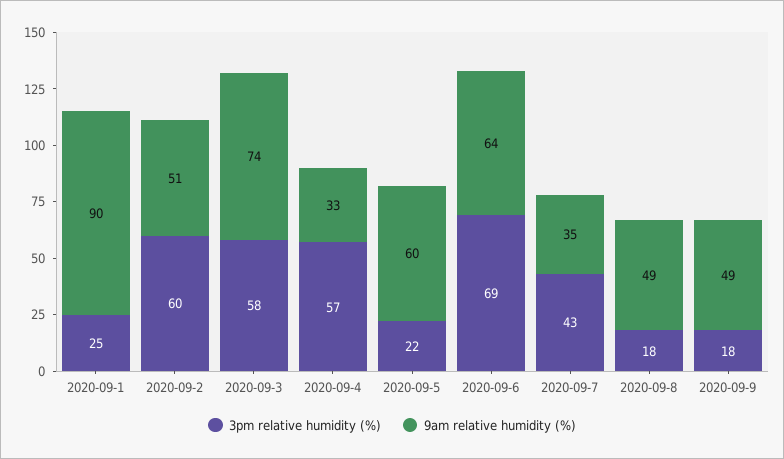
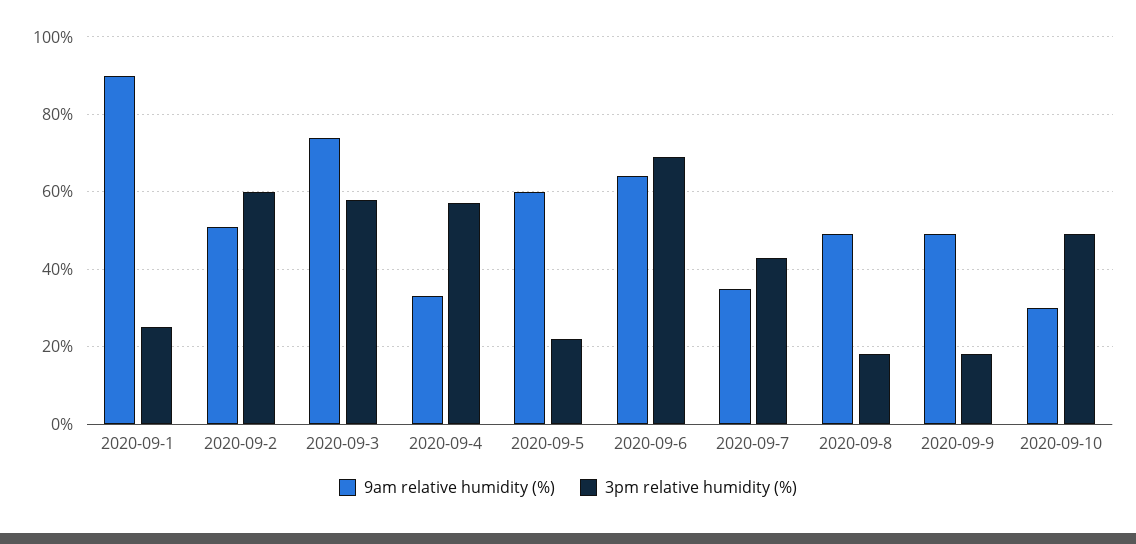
9am relative humidity (%), 2020-09-10: none -> 30
3pm relative humidity (%), 2020-09-10: none -> 50

